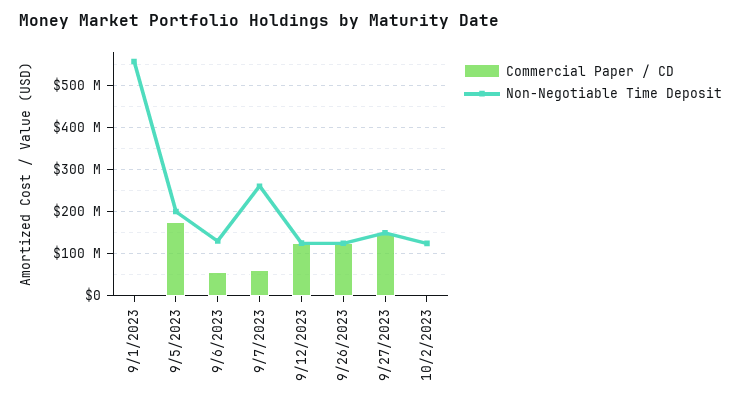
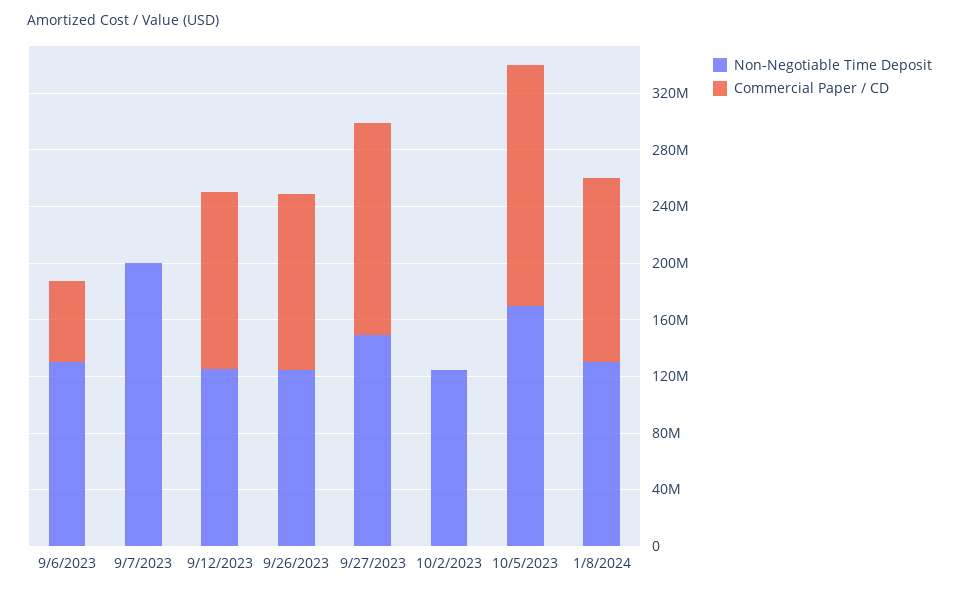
Commercial Paper / CD, 9/1/2023: 0 -> none
Non-Negotiable Time Deposit, 9/1/2023: 560000000 -> none
Commercial Paper / CD, 9/5/2023: 180000000 -> none
Non-Negotiable Time Deposit, 9/5/2023: 200000000 -> none
Commercial Paper / CD, 9/7/2023: 60000000 -> 0
Non-Negotiable Time Deposit, 9/7/2023: 260000000 -> 200000000
Non-Negotiable Time Deposit, 10/5/2023: none -> 170000000
Commercial Paper / CD, 10/5/2023: none -> 170000000
Non-Negotiable Time Deposit, 1/8/2024: none -> 130000000
Commercial Paper / CD, 1/8/2024: none -> 130000000

